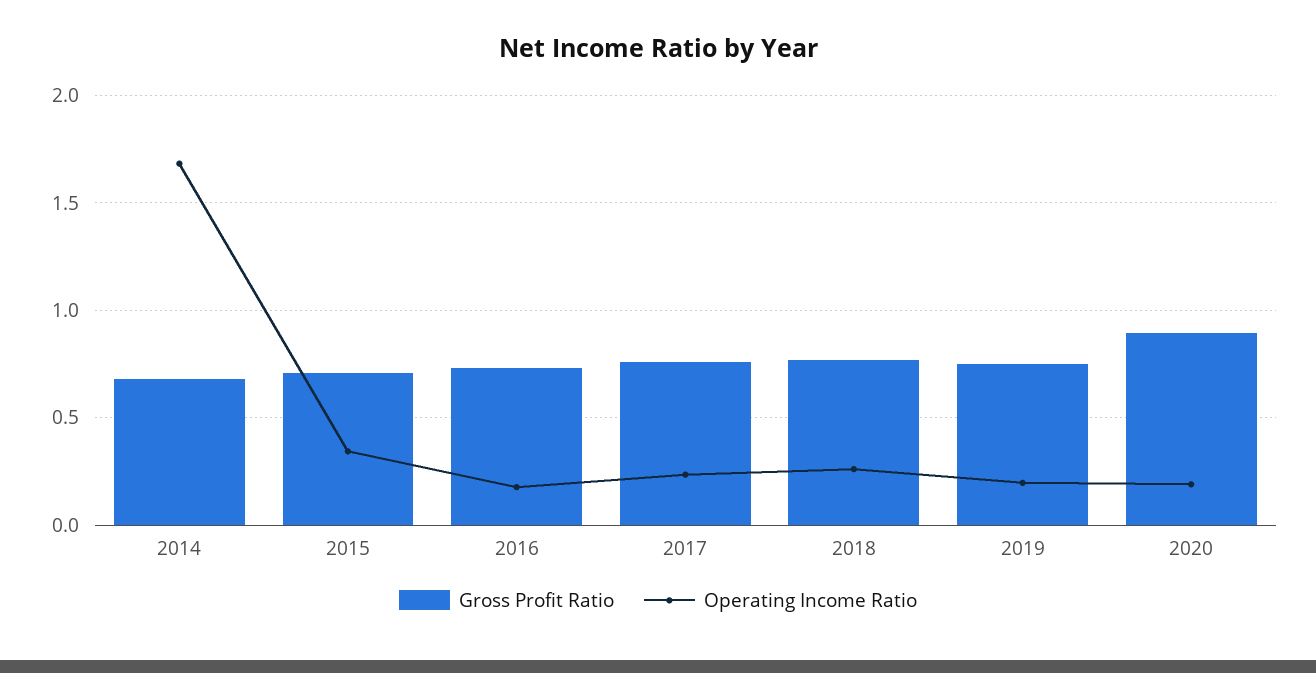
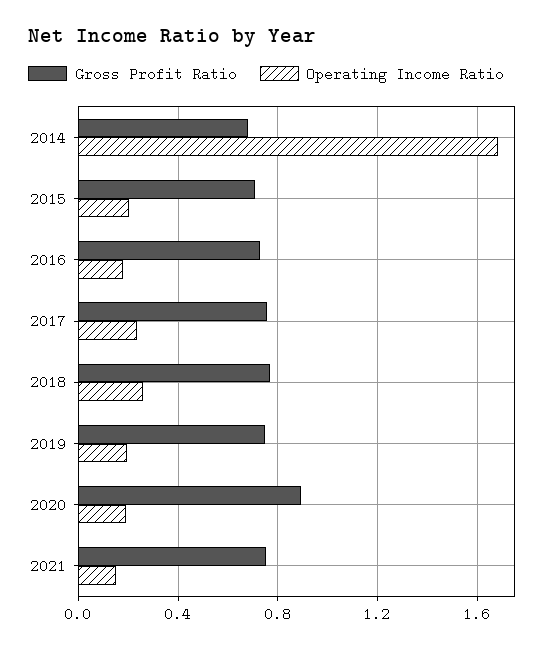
Operating Income Ratio, 2015: 0.35 -> 0.2
Gross Profit Ratio, 2021: none -> 0.75
Operating Income Ratio, 2021: none -> 0.15

